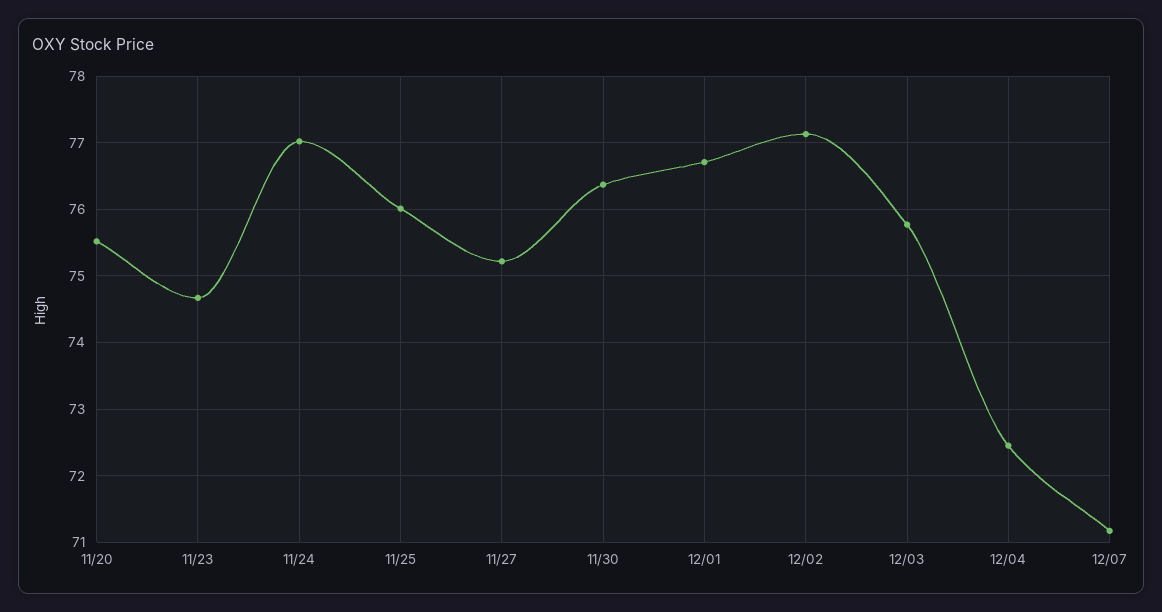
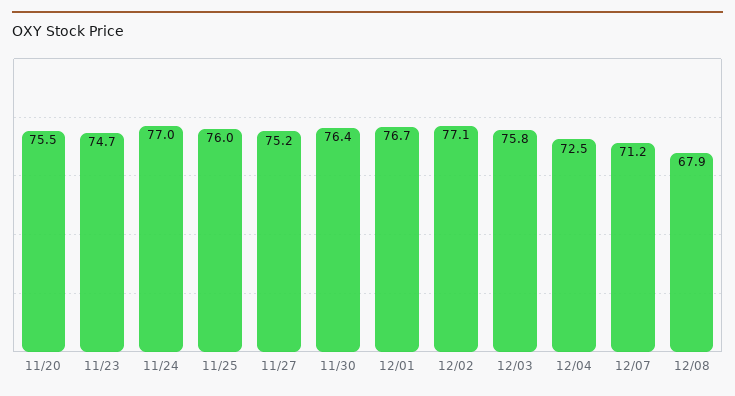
12/08: none -> 67.9

